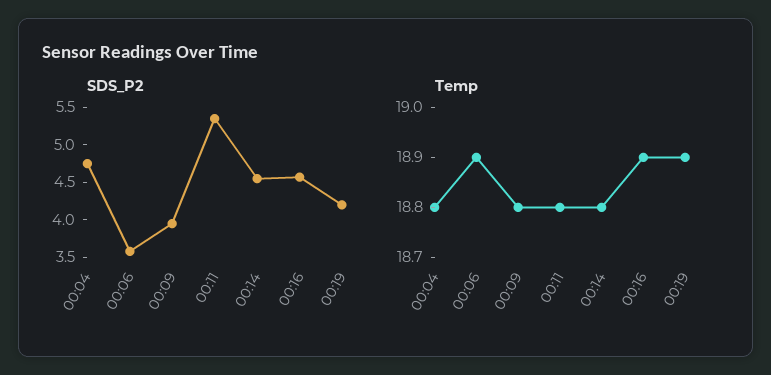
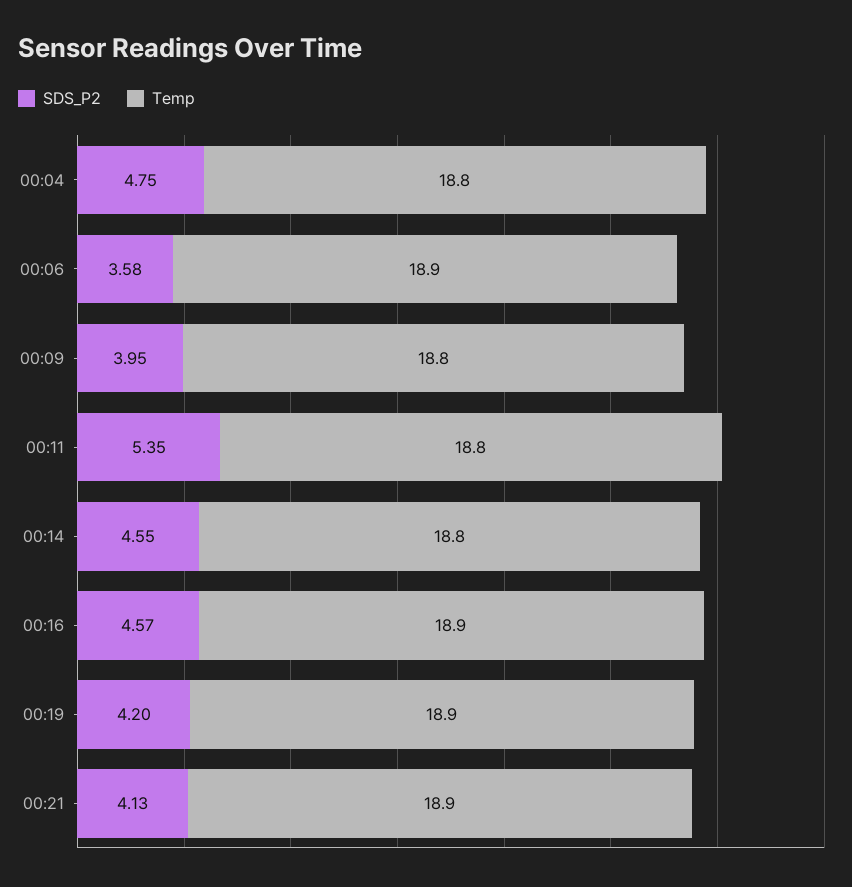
SDS_P2, 00:21: none -> 4.13
Temp, 00:21: none -> 18.9

